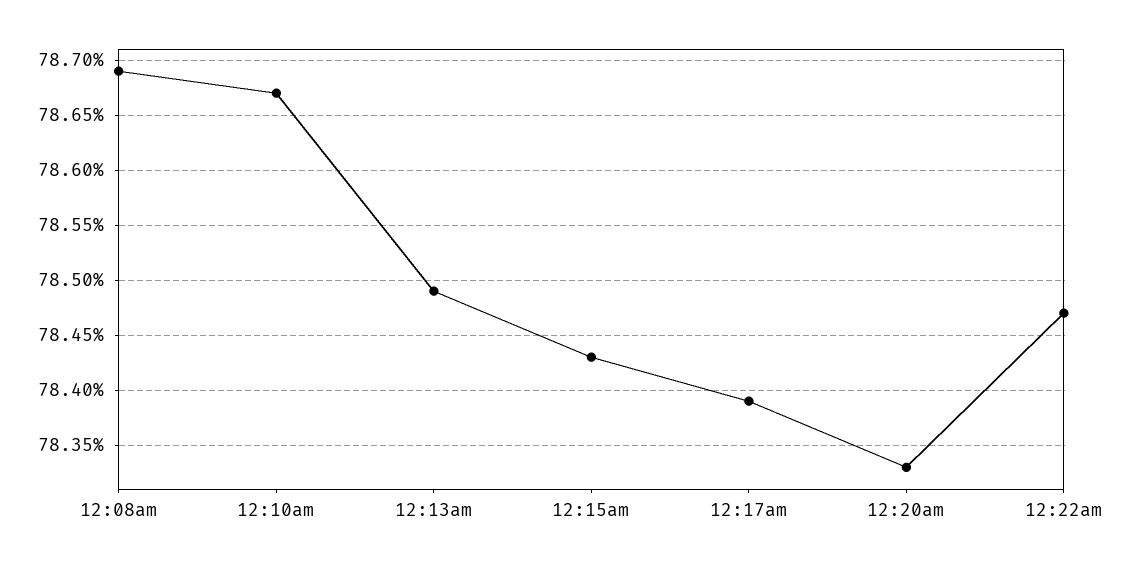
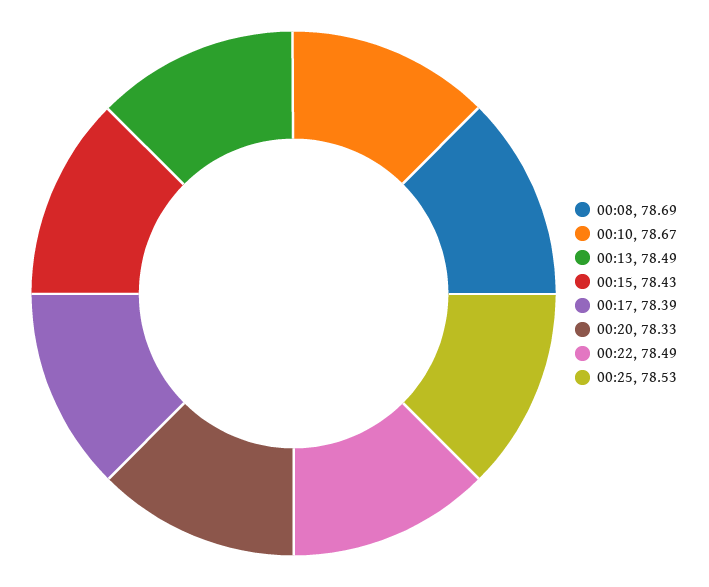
12:22am: 78.47 -> 78.49
00:25: none -> 78.53

